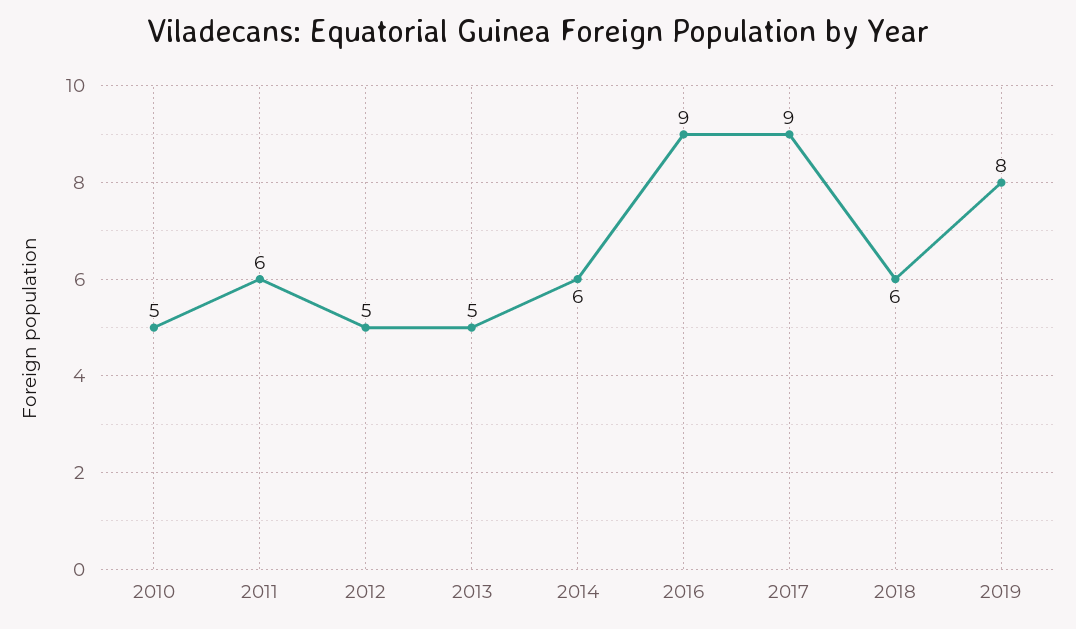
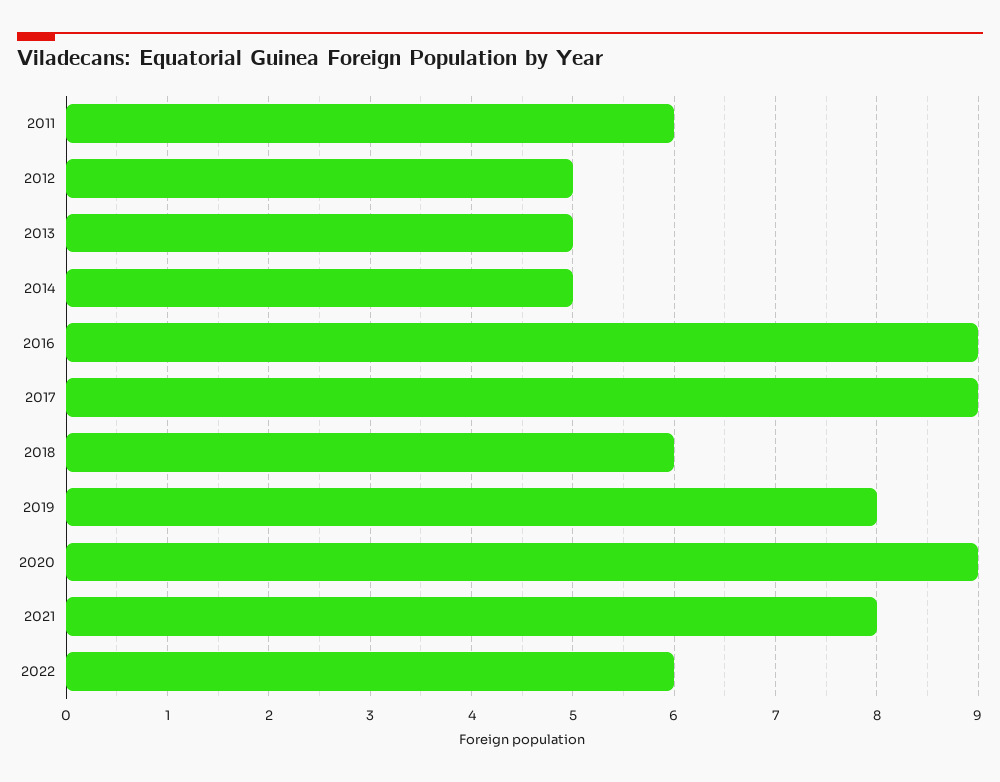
2010: 5 -> none
2014: 6 -> 5
2020: none -> 9
2021: none -> 8
2022: none -> 6

